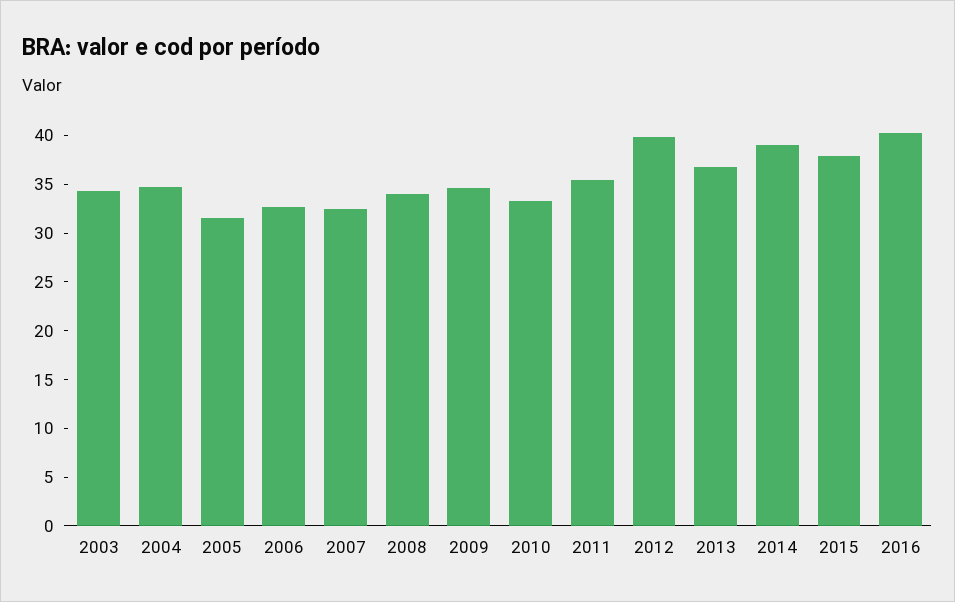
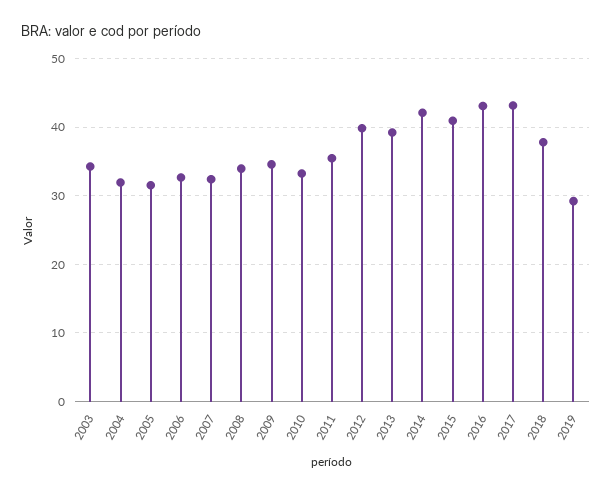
2004: 35 -> 32
2013: 37 -> 39
2014: 39 -> 42
2015: 38 -> 41
2016: 40 -> 43
2017: none -> 43
2018: none -> 38
2019: none -> 29

